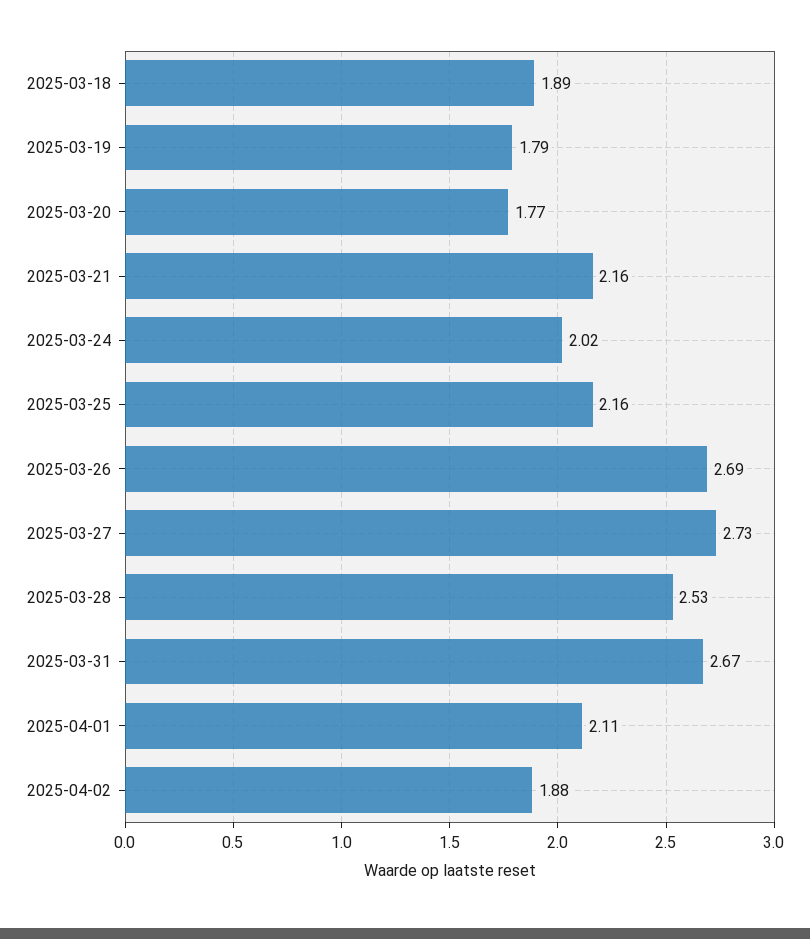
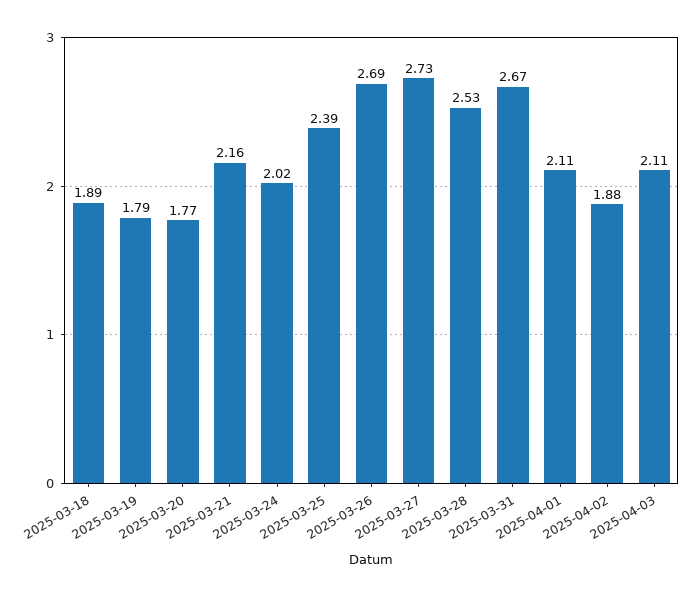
2025-03-25: 2.16 -> 2.39
2025-04-03: none -> 2.11

